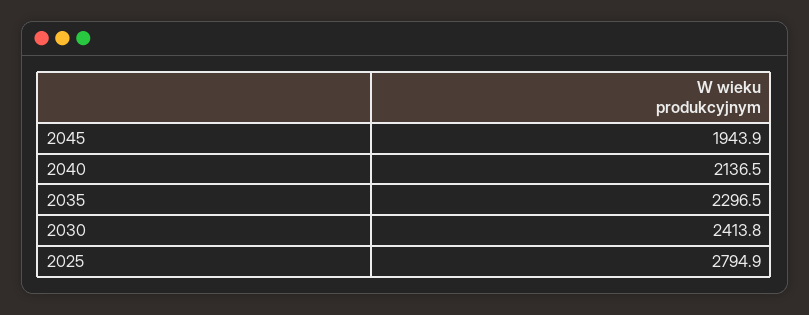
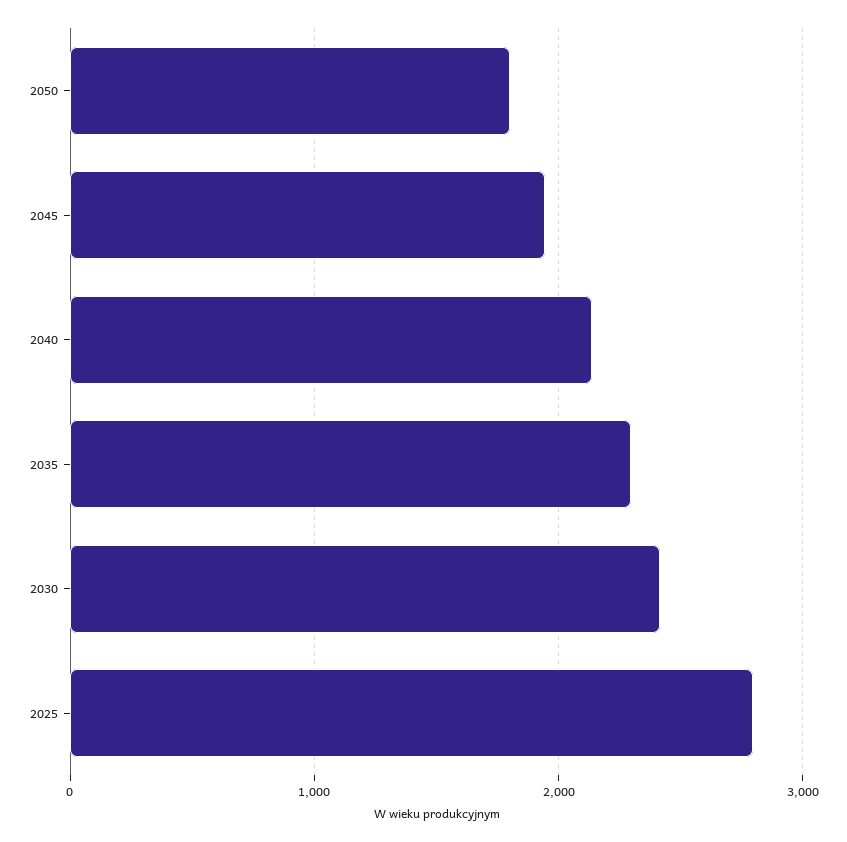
2050: none -> 1800

